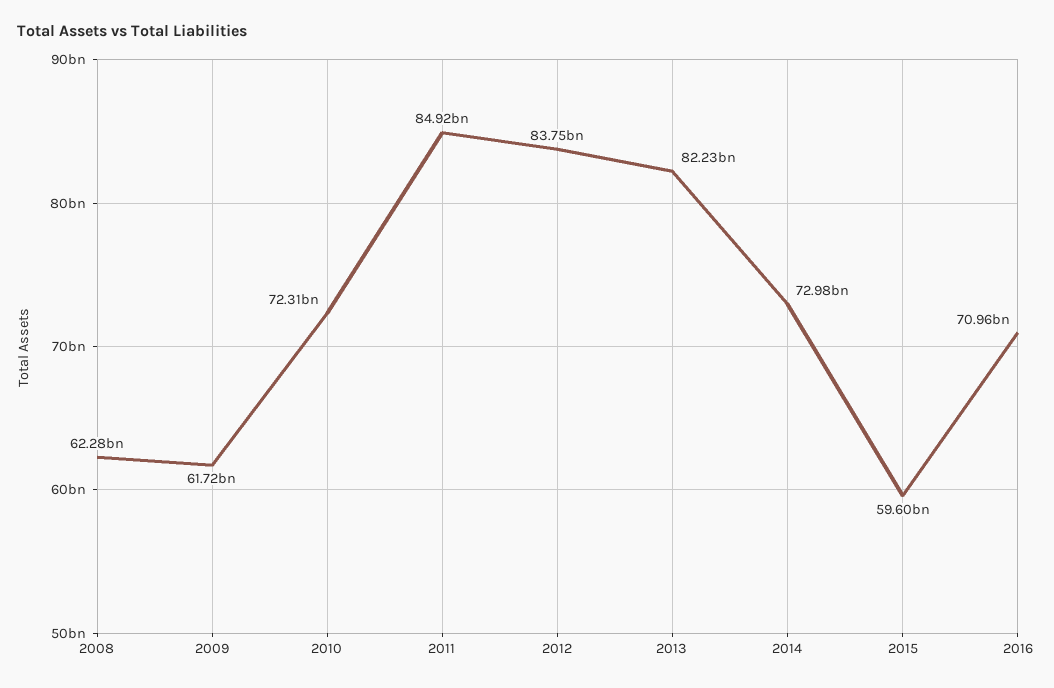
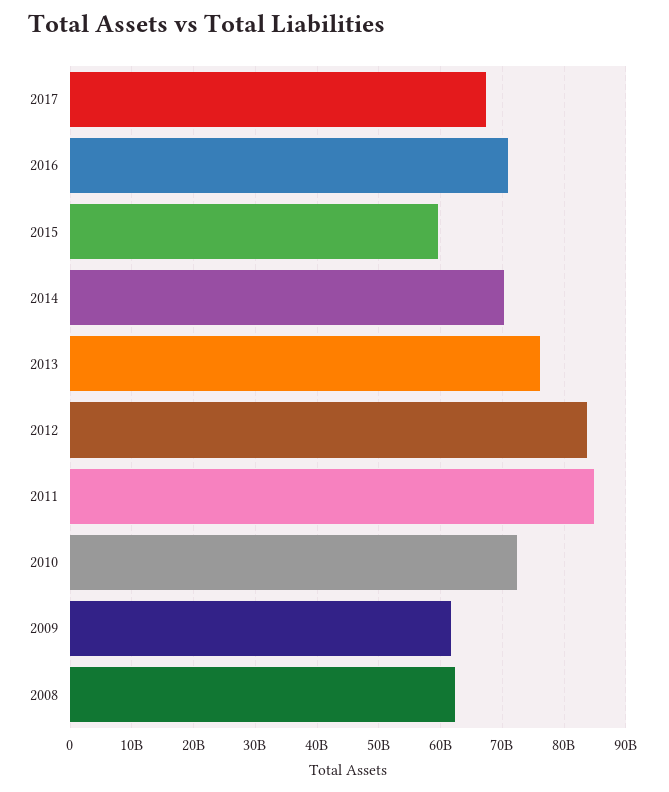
2013: 82230000000 -> 76000000000
2014: 72980000000 -> 70000000000
2017: none -> 67000000000

